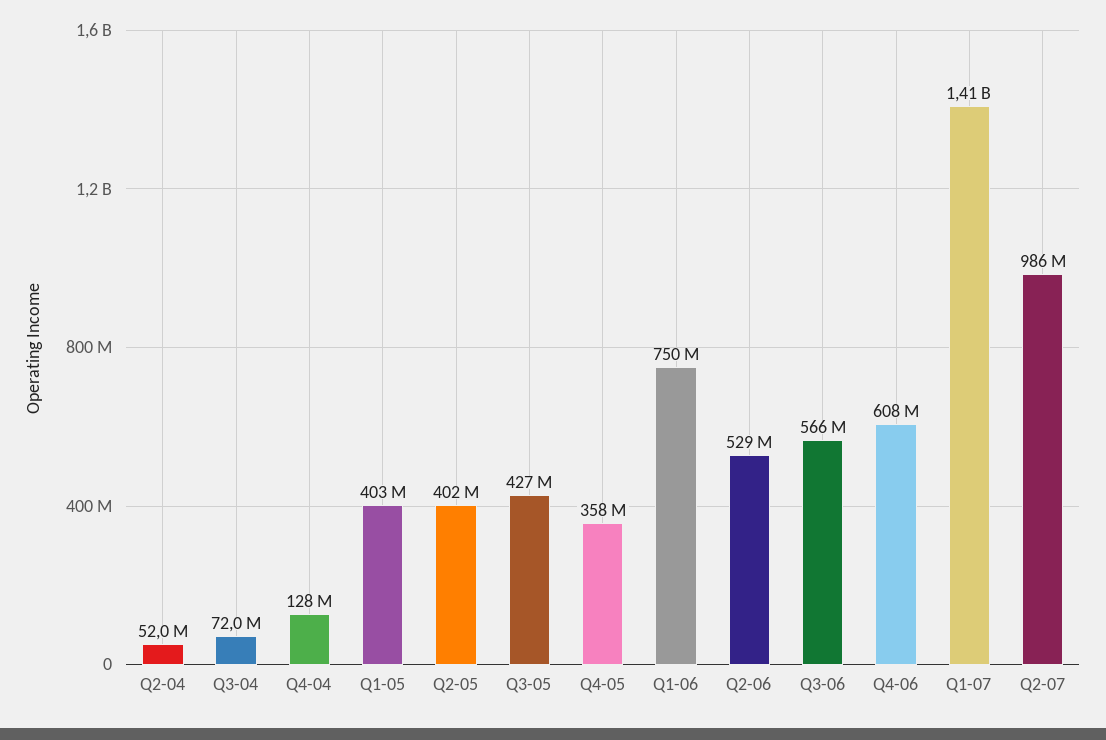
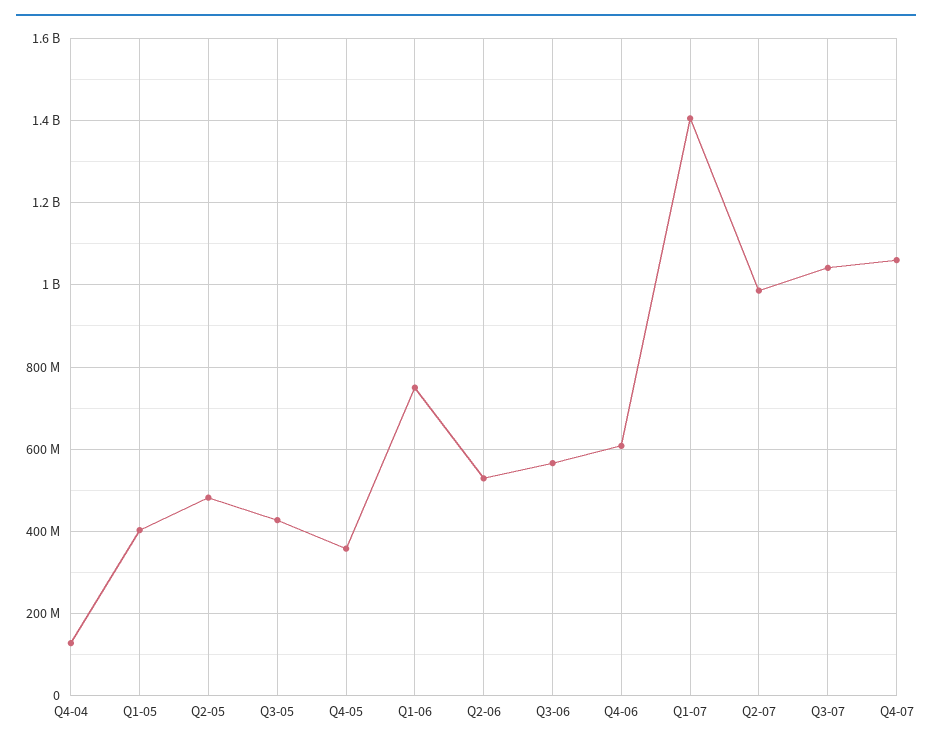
Q2-04: 52000000 -> none
Q3-04: 72000000 -> none
Q2-05: 402000000 -> 480000000
Q3-07: none -> 1040000000
Q4-07: none -> 1060000000

